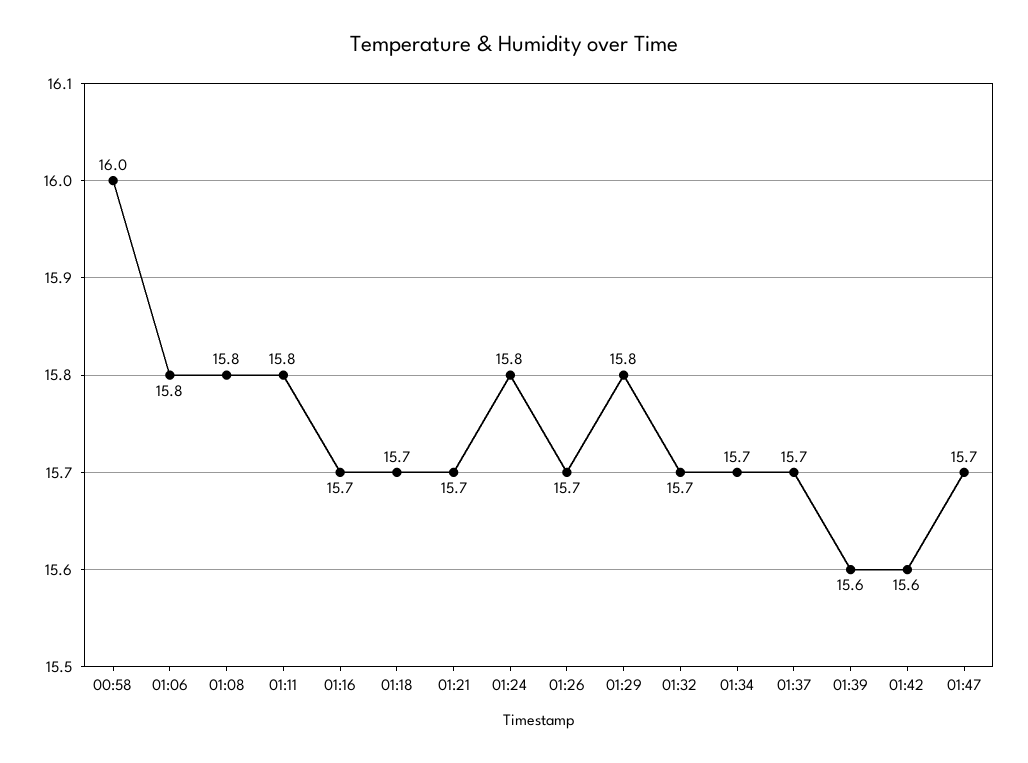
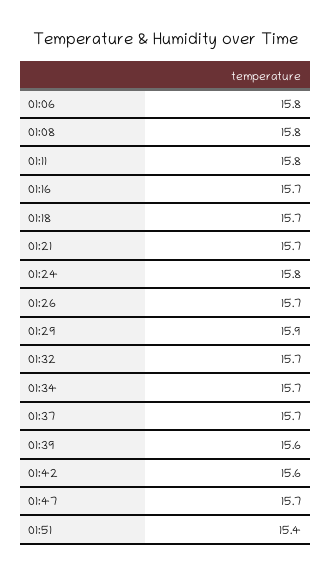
00:58: 16 -> none
01:29: 15.8 -> 15.9
01:51: none -> 15.4

